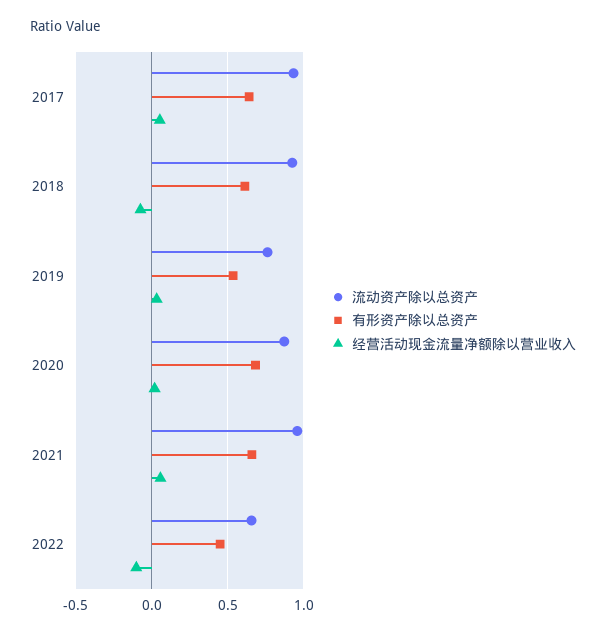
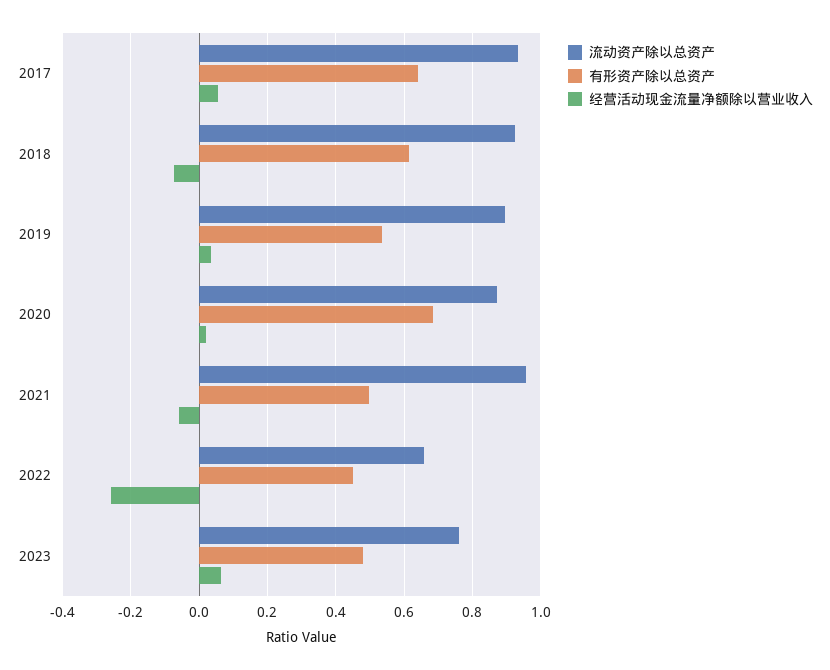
流动资产除以总资产, 2019: 0.75 -> 0.9
有形资产除以总资产, 2021: 0.65 -> 0.5
经营活动现金流量净额除以营业收入, 2021: 0.05 -> -0.06
经营活动现金流量净额除以营业收入, 2022: -0.1 -> -0.26
流动资产除以总资产, 2023: none -> 0.76
有形资产除以总资产, 2023: none -> 0.48
经营活动现金流量净额除以营业收入, 2023: none -> 0.06

